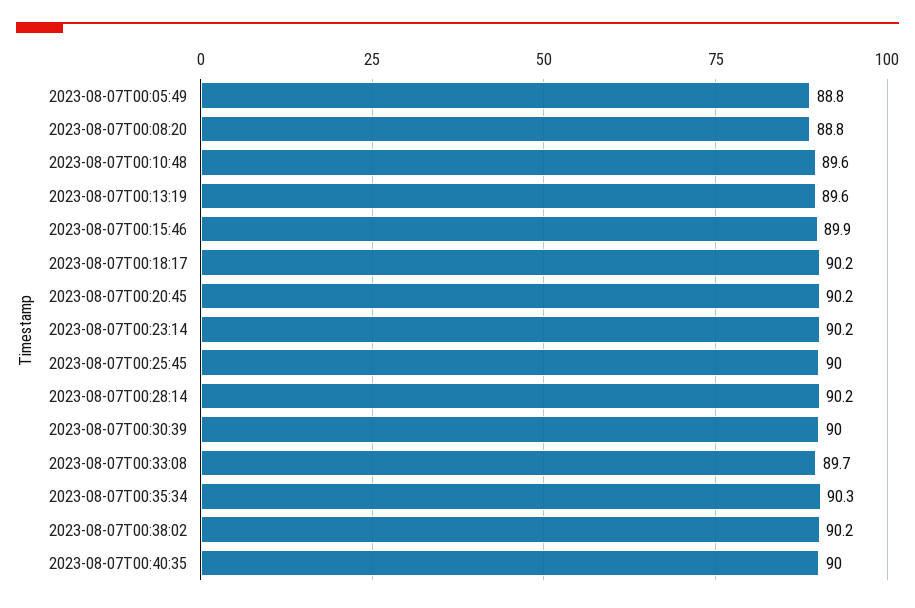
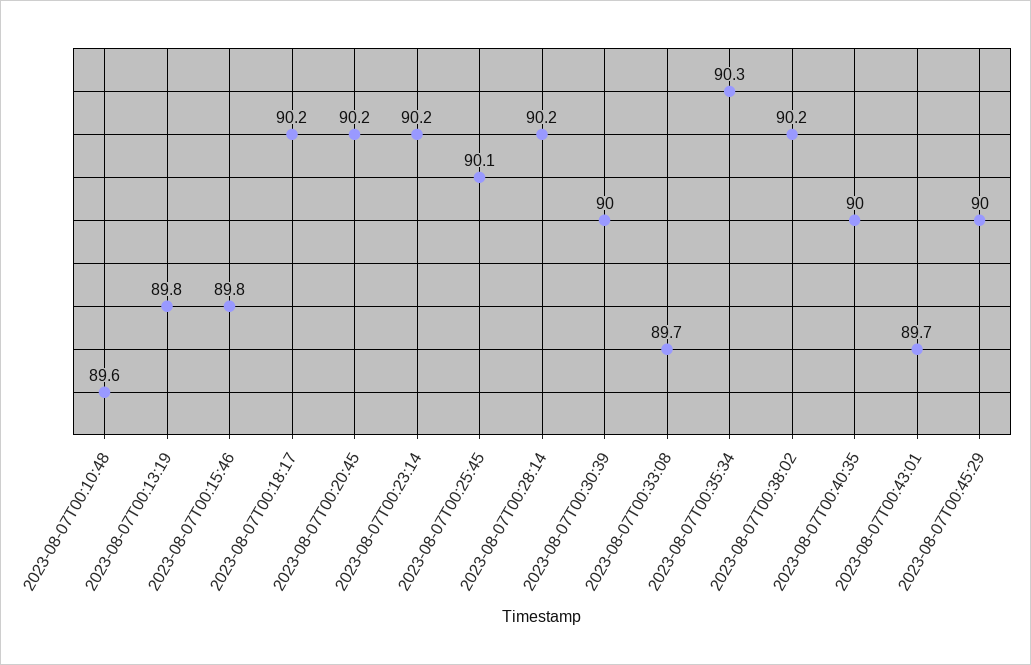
2023-08-07T00:05:49: 88.8 -> none
2023-08-07T00:08:20: 88.8 -> none
2023-08-07T00:13:19: 89.6 -> 89.8
2023-08-07T00:15:46: 89.9 -> 89.8
2023-08-07T00:25:45: 90 -> 90.1
2023-08-07T00:43:01: none -> 89.7
2023-08-07T00:45:29: none -> 90

